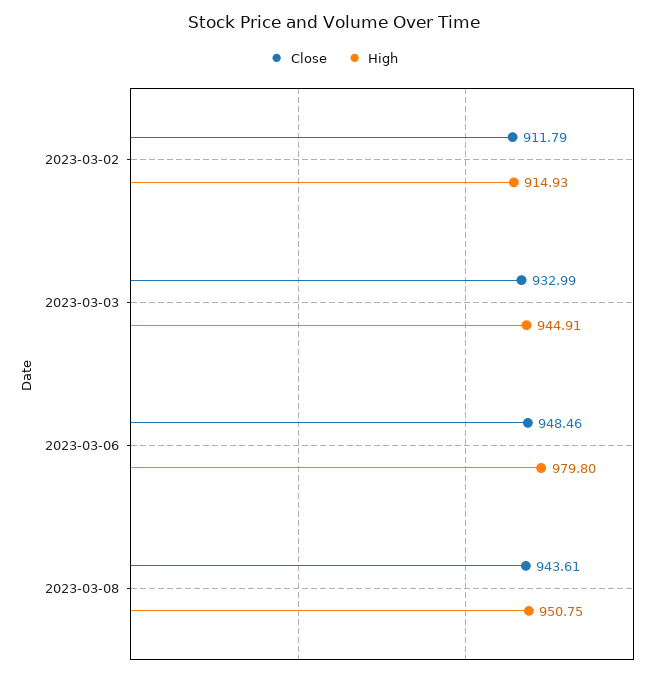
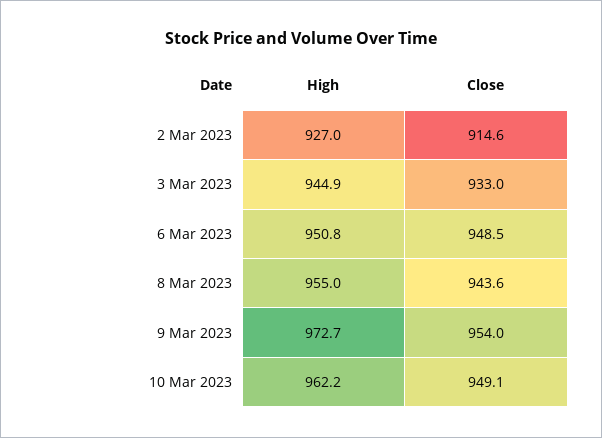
Close, 2023-03-02: 911.79 -> 914.6
High, 2023-03-02: 914.93 -> 927
High, 2023-03-06: 979.8 -> 950.8
High, 2023-03-08: 950.75 -> 955
High, 9 Mar 2023: none -> 972.7
Close, 9 Mar 2023: none -> 954
High, 10 Mar 2023: none -> 962.2
Close, 10 Mar 2023: none -> 949.1

